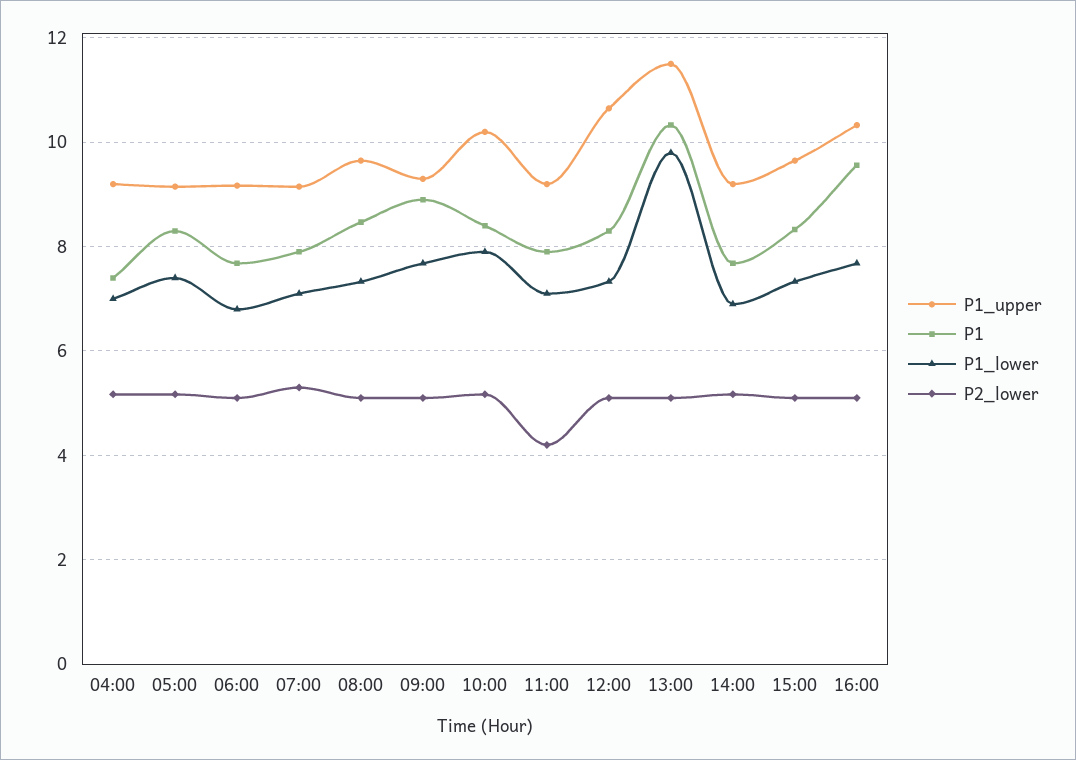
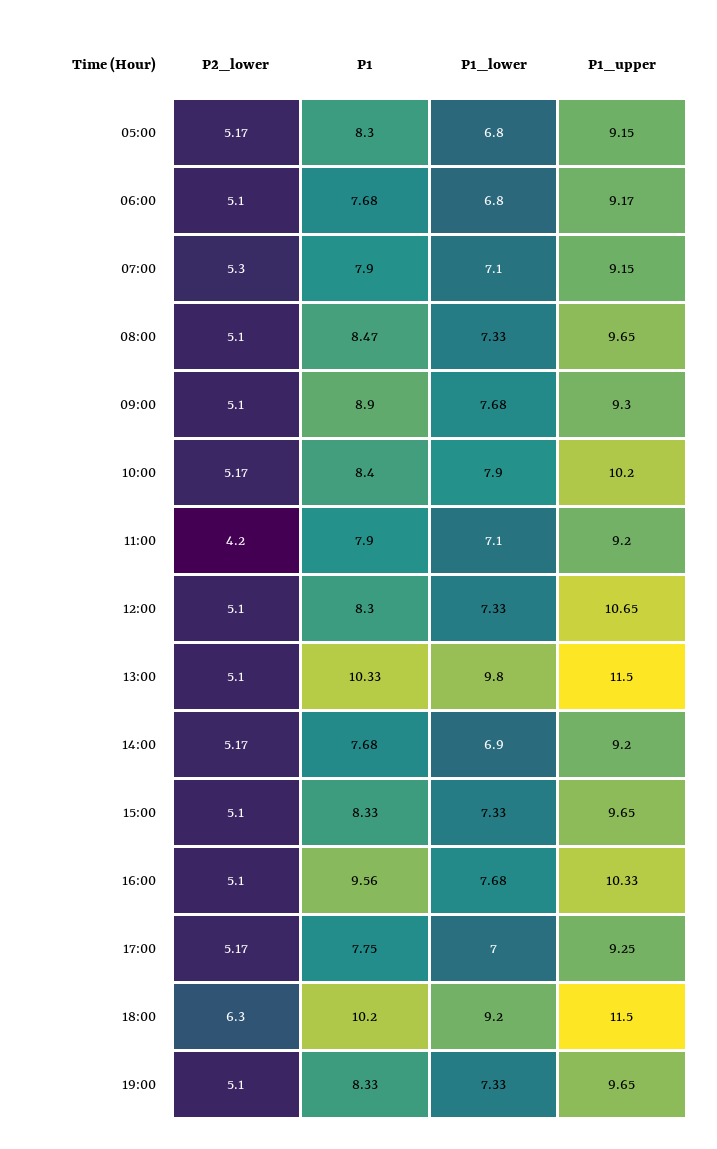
P1_upper, 04:00: 9.2 -> none
P1, 04:00: 7.4 -> none
P1_lower, 04:00: 7 -> none
P2_lower, 04:00: 5.2 -> none
P1_lower, 05:00: 7.4 -> 6.8
P2_lower, 17:00: none -> 5.17
P1, 17:00: none -> 7.75
P1_lower, 17:00: none -> 7
P1_upper, 17:00: none -> 9.25
P2_lower, 18:00: none -> 6.3
P1, 18:00: none -> 10.2
P1_lower, 18:00: none -> 9.2
P1_upper, 18:00: none -> 11.5
P2_lower, 19:00: none -> 5.1
P1, 19:00: none -> 8.33
P1_lower, 19:00: none -> 7.33
P1_upper, 19:00: none -> 9.65

